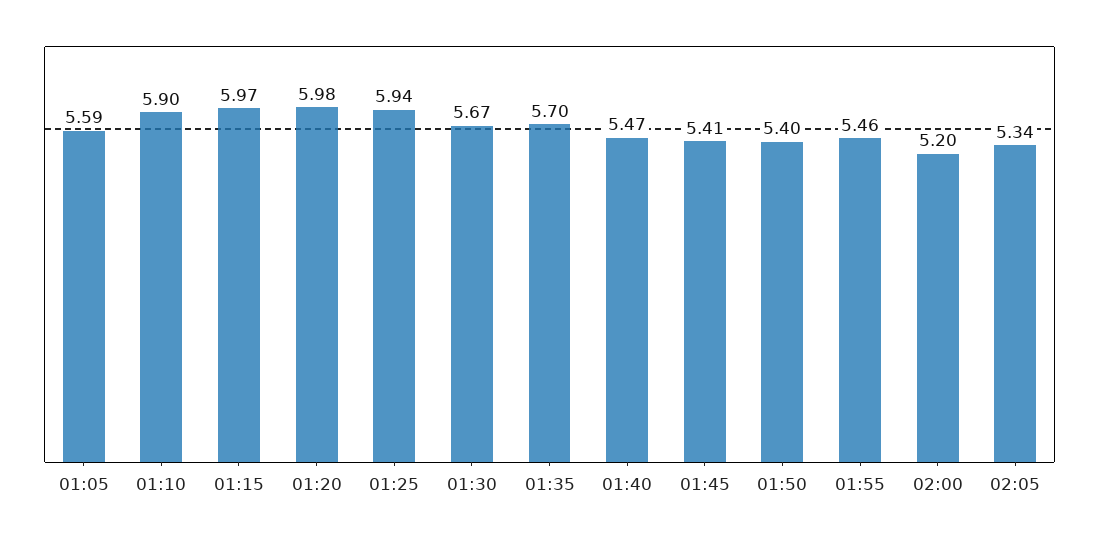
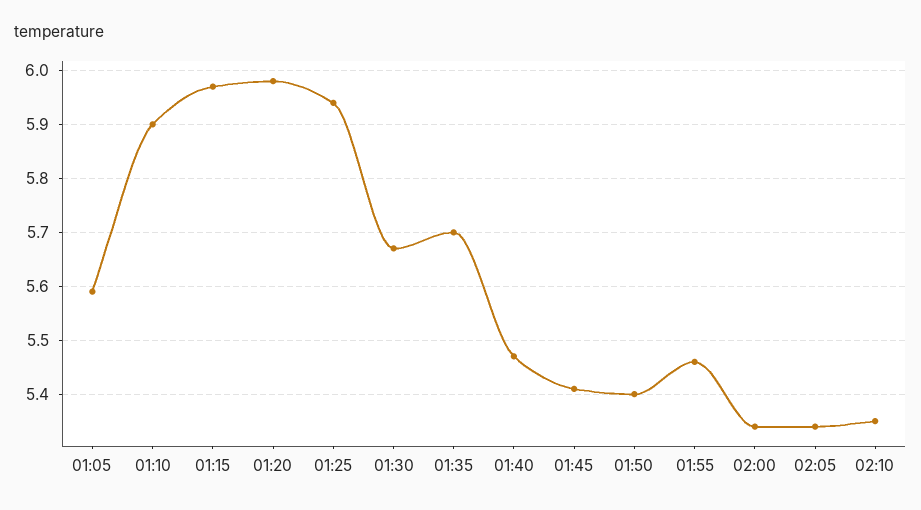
02:00: 5.2 -> 5.35
02:10: none -> 5.35

